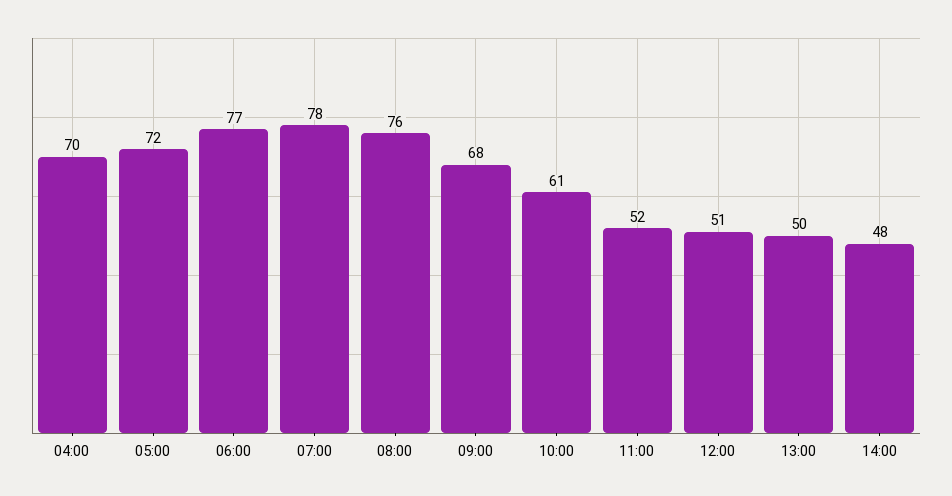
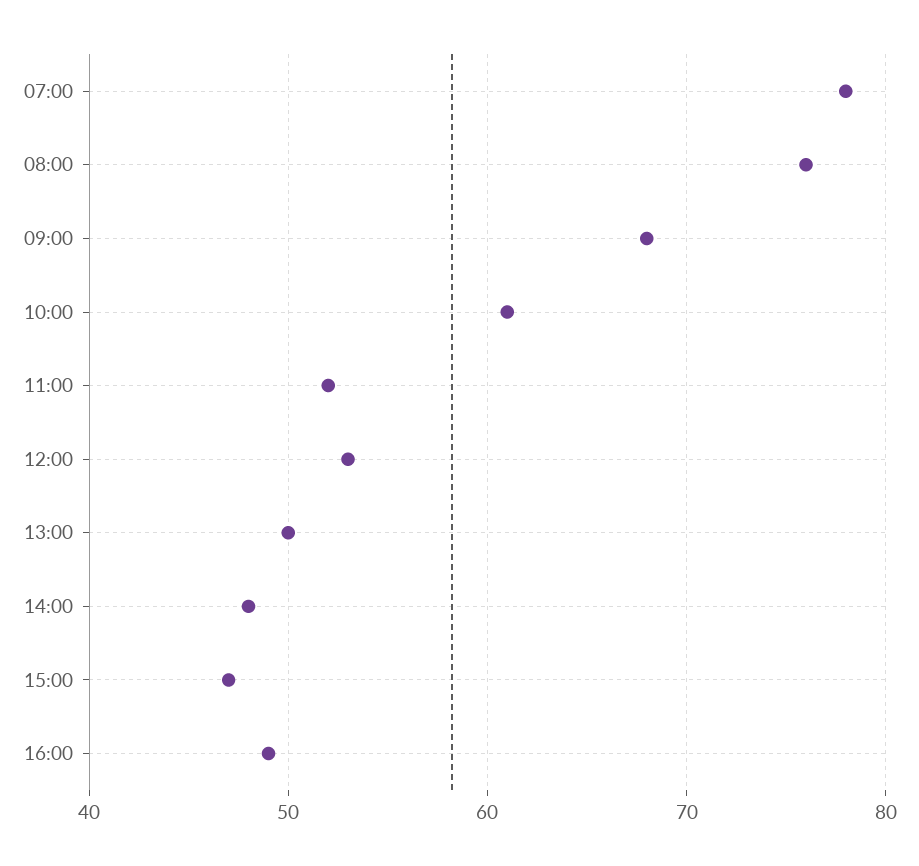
04:00: 70 -> none
05:00: 72 -> none
06:00: 77 -> none
12:00: 51 -> 53
15:00: none -> 47
16:00: none -> 49

